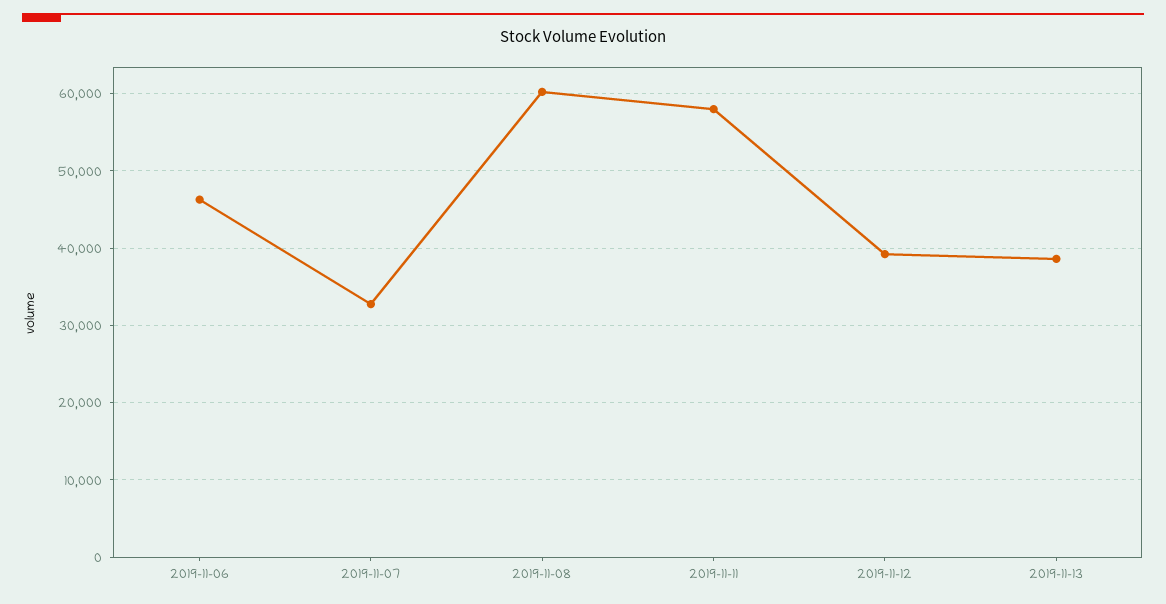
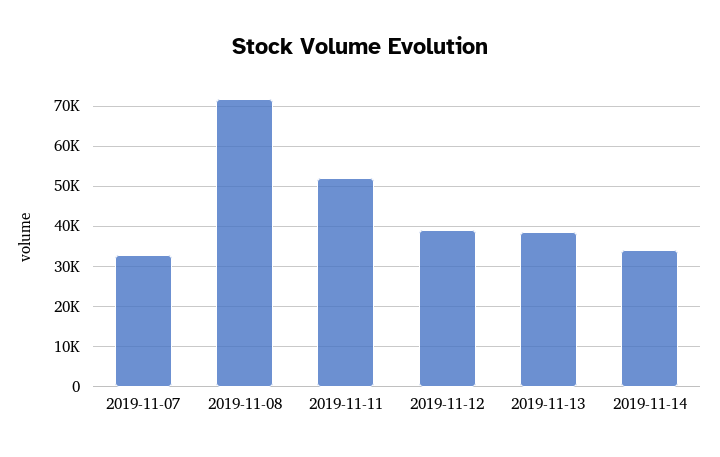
2019-11-06: 46000 -> none
2019-11-08: 60000 -> 72000
2019-11-11: 58000 -> 52000
2019-11-14: none -> 34000

